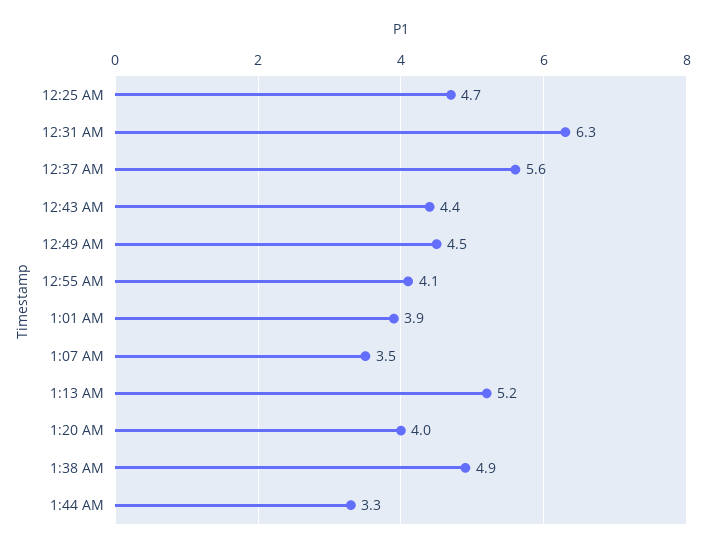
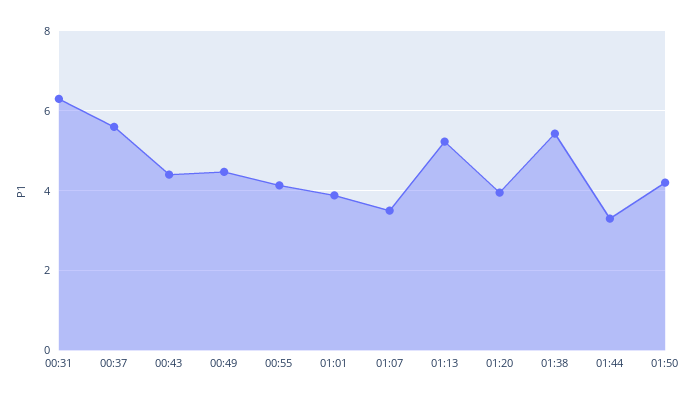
12:25 AM: 4.7 -> none
1:38 AM: 4.9 -> 5.4
01:50: none -> 4.2

